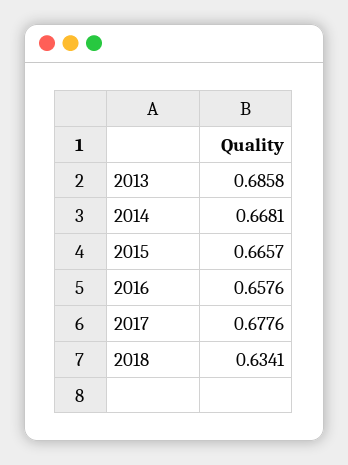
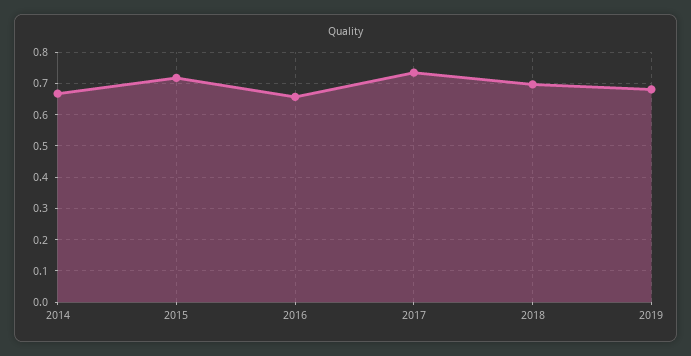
2013: 0.6858 -> none
2015: 0.6657 -> 0.72
2017: 0.6776 -> 0.74
2018: 0.6341 -> 0.7
2019: none -> 0.68

